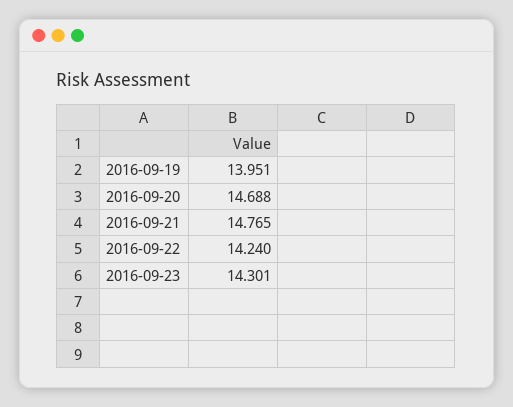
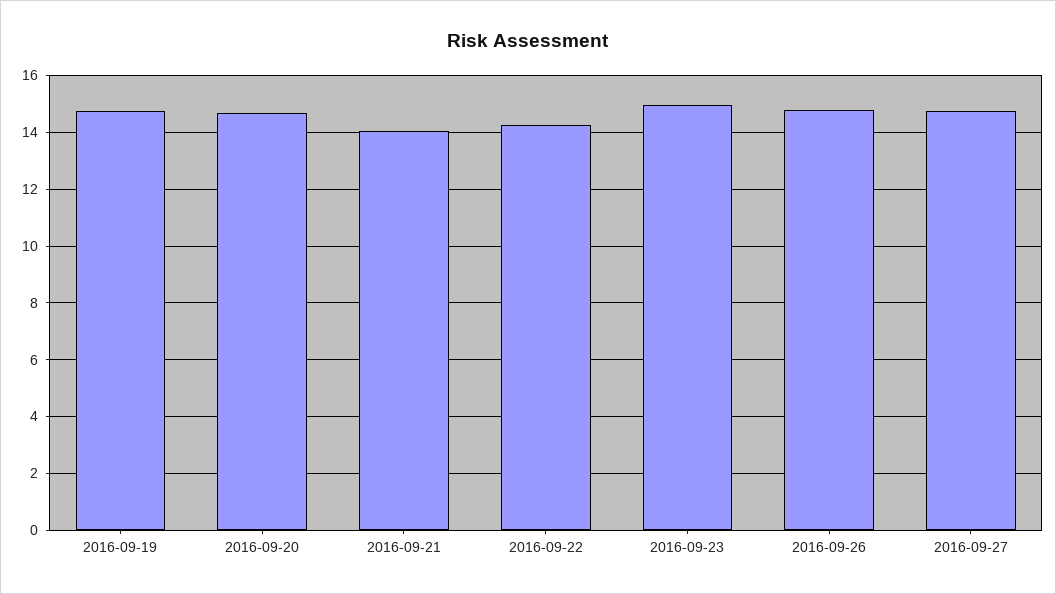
2016-09-19: 13.951 -> 14.75
2016-09-21: 14.765 -> 14
2016-09-23: 14.301 -> 15
2016-09-26: none -> 14.75
2016-09-27: none -> 14.75

